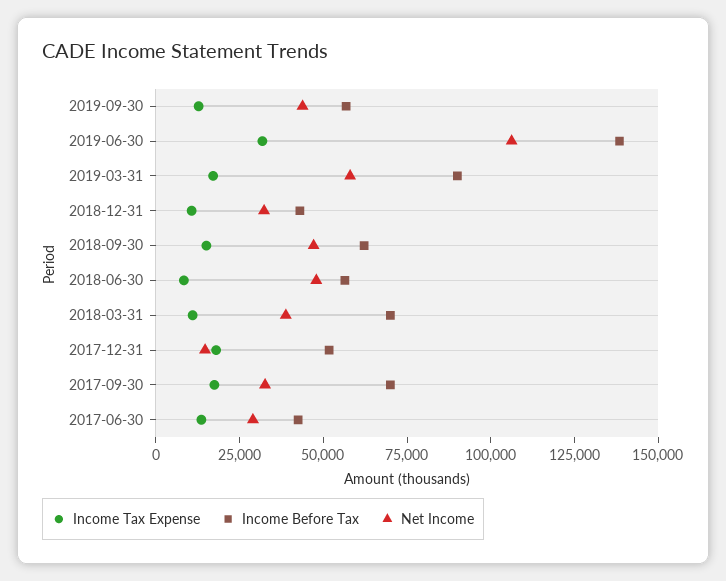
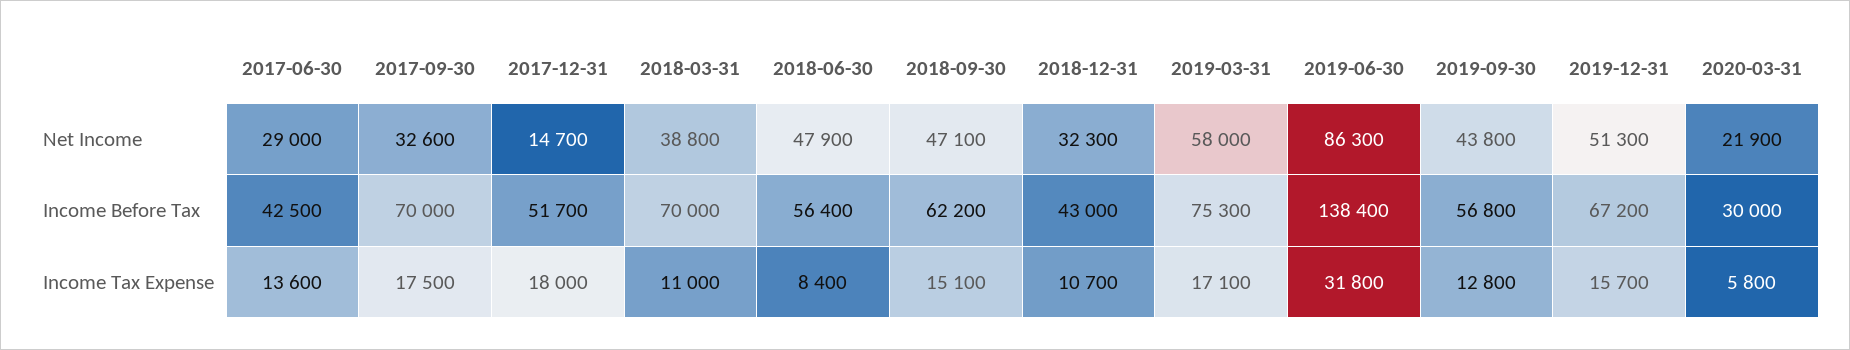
Net Income, 2019-06-30: 105000 -> 86300
Income Before Tax, 2019-03-31: 90000 -> 75300
Net Income, 2019-12-31: none -> 51300
Net Income, 2020-03-31: none -> 21900
Income Before Tax, 2019-12-31: none -> 67200
Income Before Tax, 2020-03-31: none -> 30000
Income Tax Expense, 2019-12-31: none -> 15700
Income Tax Expense, 2020-03-31: none -> 5800

